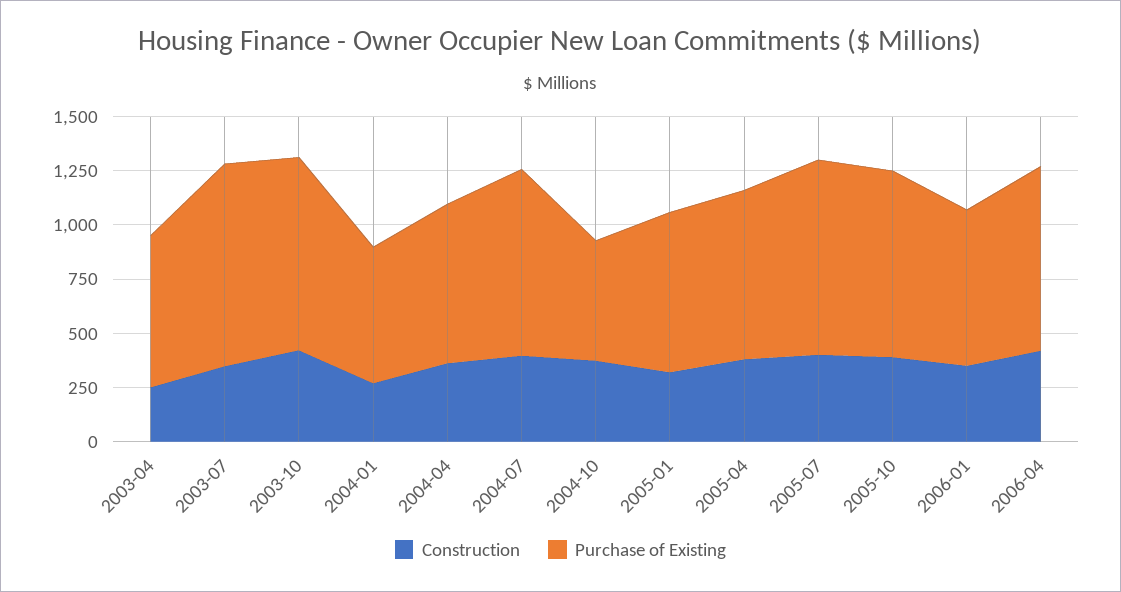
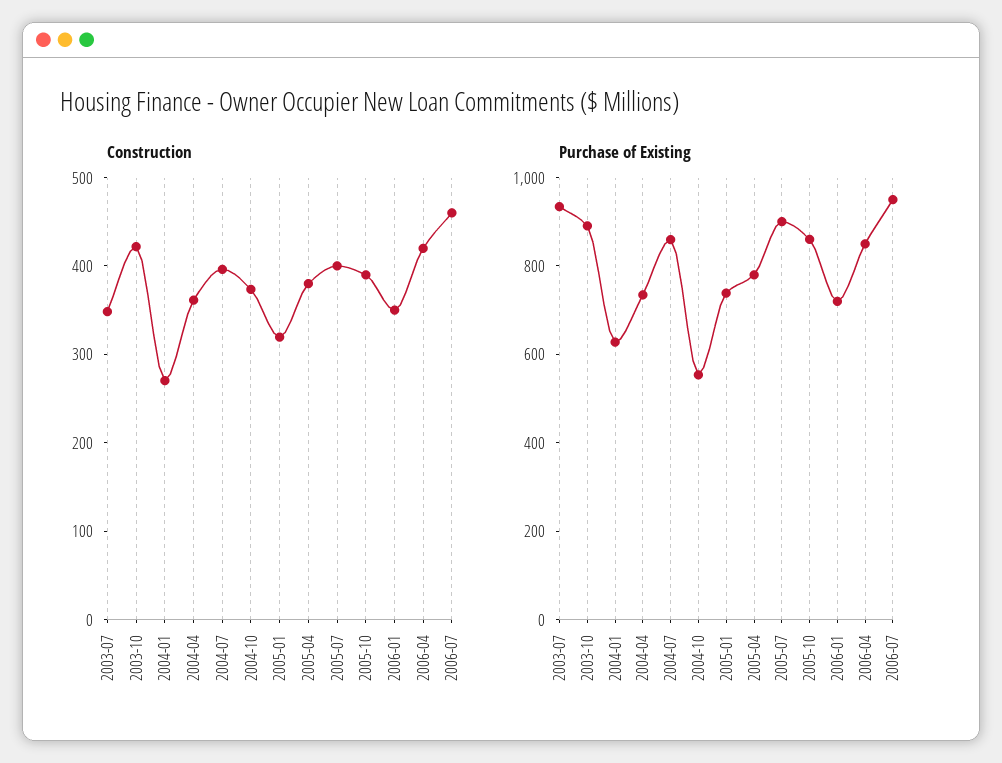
Construction, 2003-04: 250 -> none
Purchase of Existing, 2003-04: 700 -> none
Construction, 2006-07: none -> 460
Purchase of Existing, 2006-07: none -> 950

